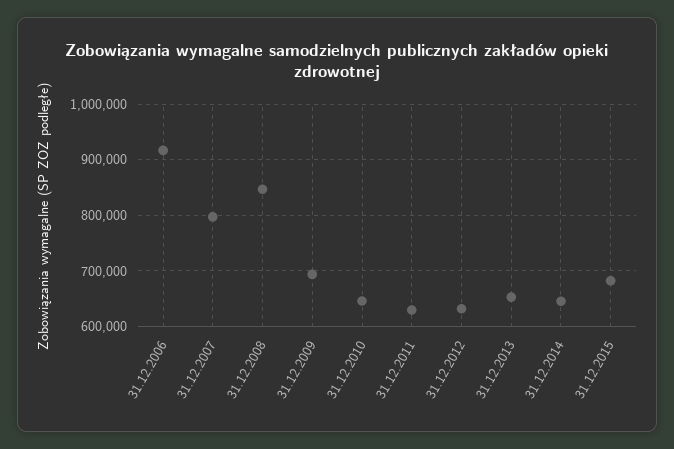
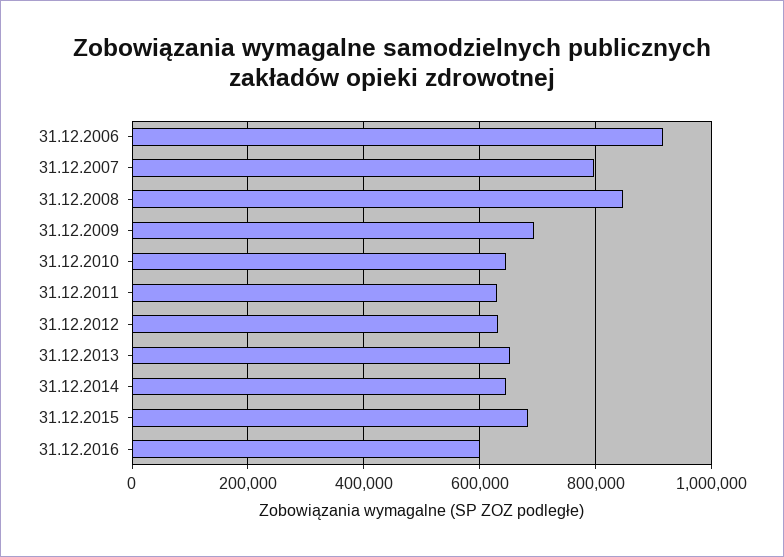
31.12.2016: none -> 600000

